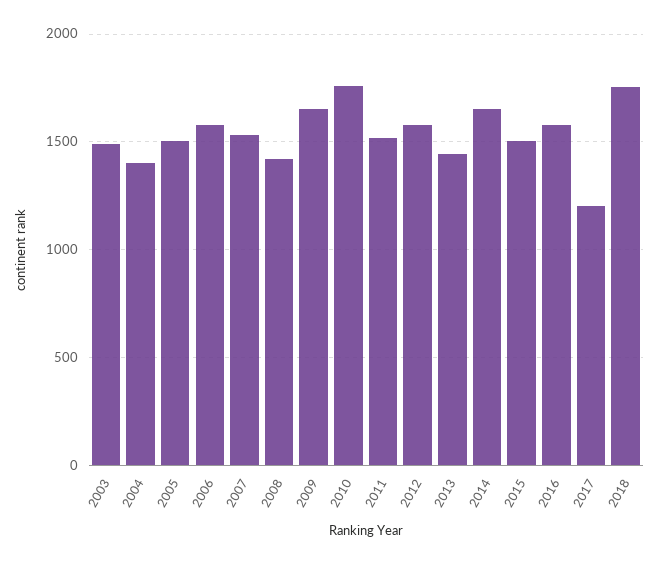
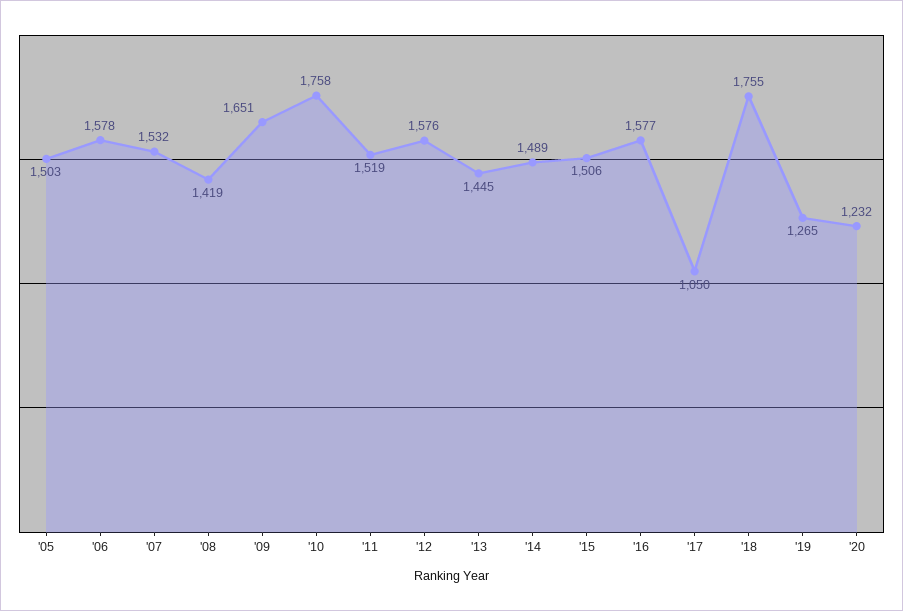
2003: 1500 -> none
2004: 1400 -> none
2014: 1650 -> 1489
2017: 1200 -> 1050
'19: none -> 1265
'20: none -> 1232

